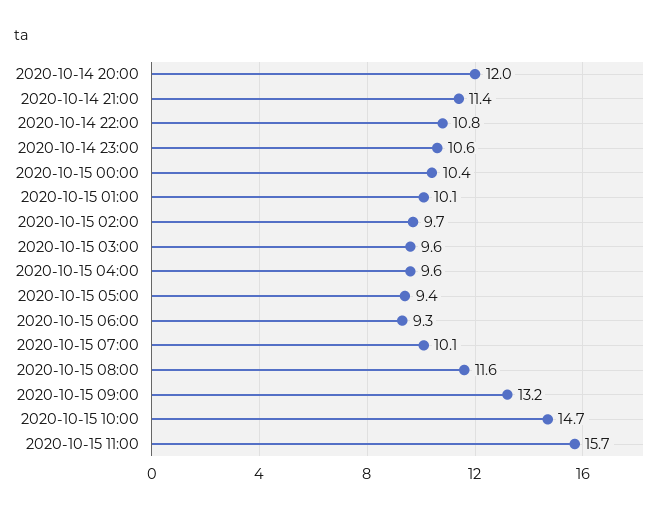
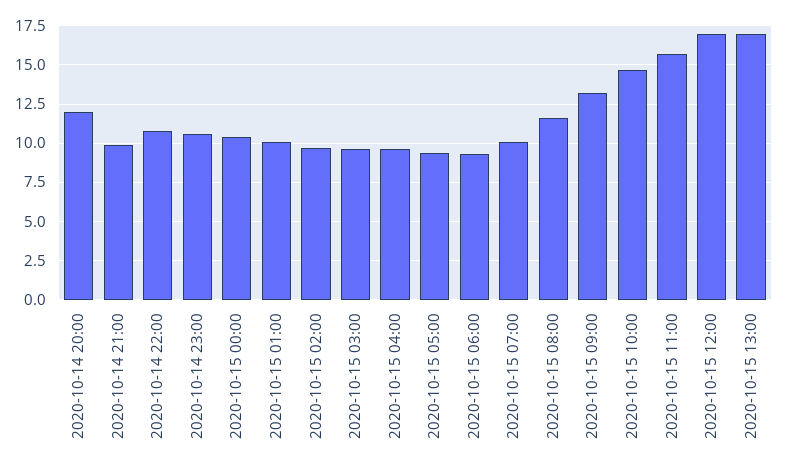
2020-10-14 21:00: 11.4 -> 10
2020-10-15 12:00: none -> 17
2020-10-15 13:00: none -> 17

